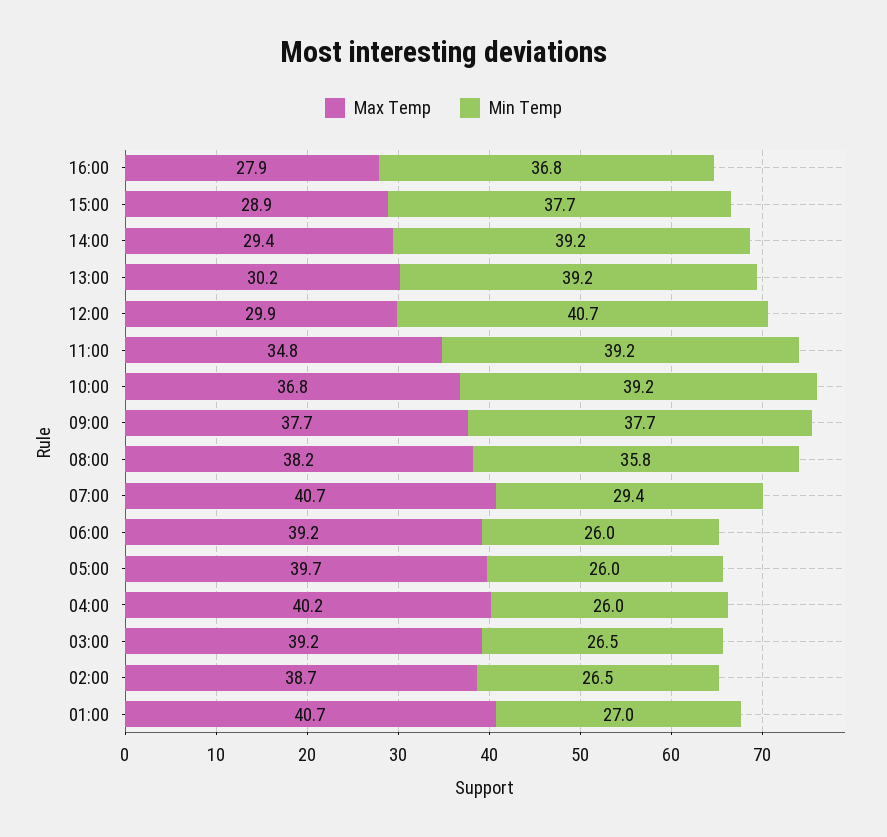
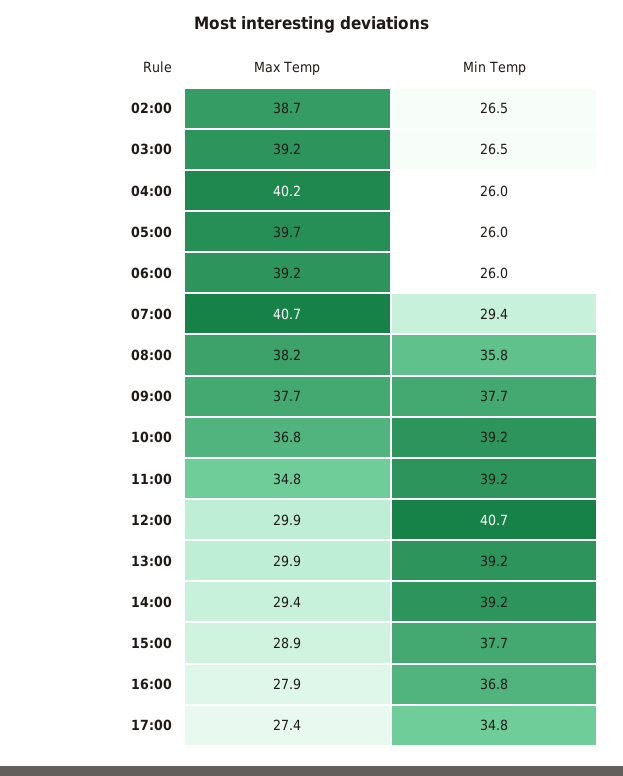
Max Temp, 13:00: 30.2 -> 29.9
Max Temp, 01:00: 40.7 -> none
Min Temp, 01:00: 27 -> none
Max Temp, 17:00: none -> 27.4
Min Temp, 17:00: none -> 34.8

